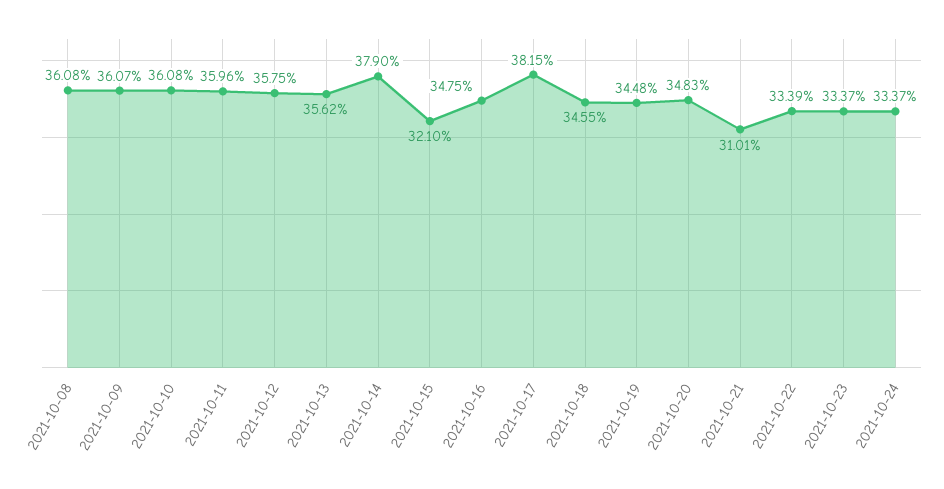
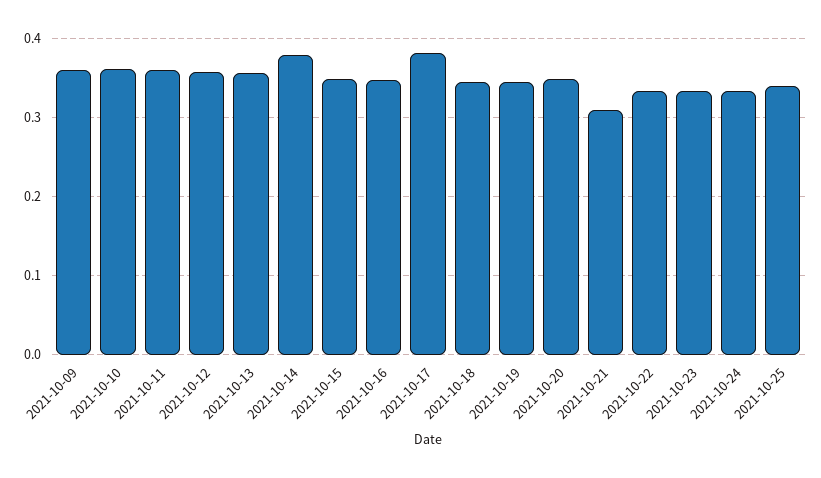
2021-10-08: 0.3608 -> none
2021-10-15: 0.321 -> 0.35
2021-10-25: none -> 0.34

